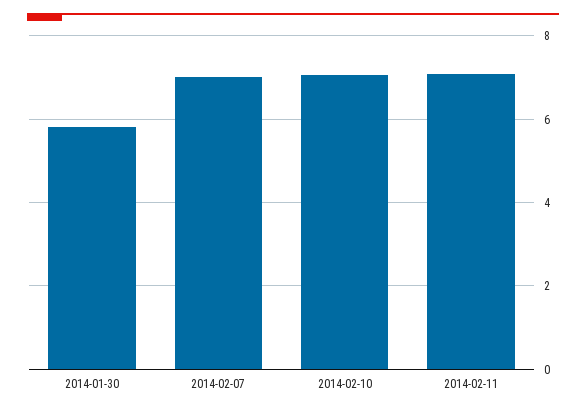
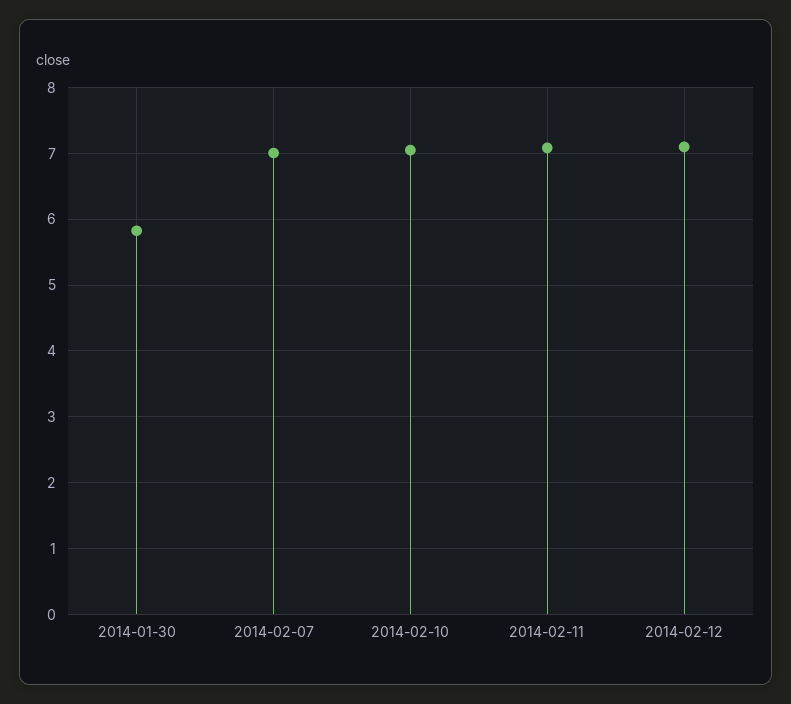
2014-02-12: none -> 7.1

